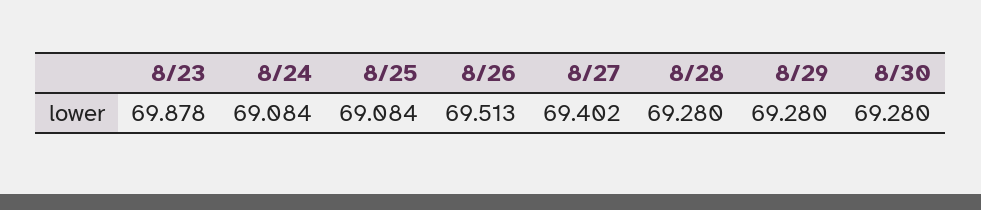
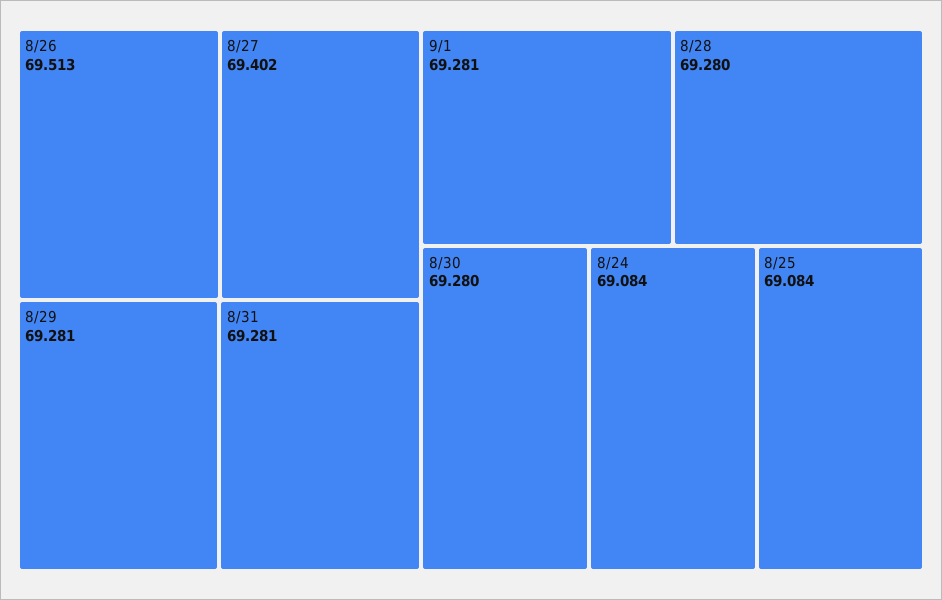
8/23: 69.878 -> none
8/29: 69.28 -> 69.281
8/31: none -> 69.281
9/1: none -> 69.281

